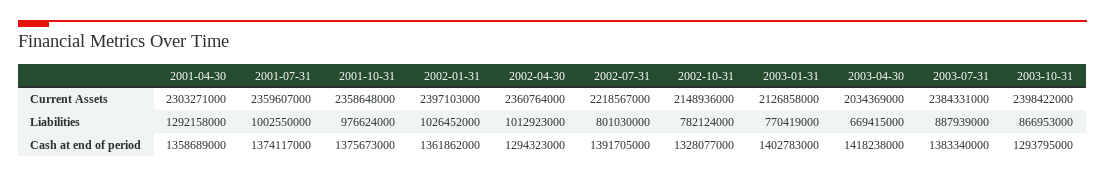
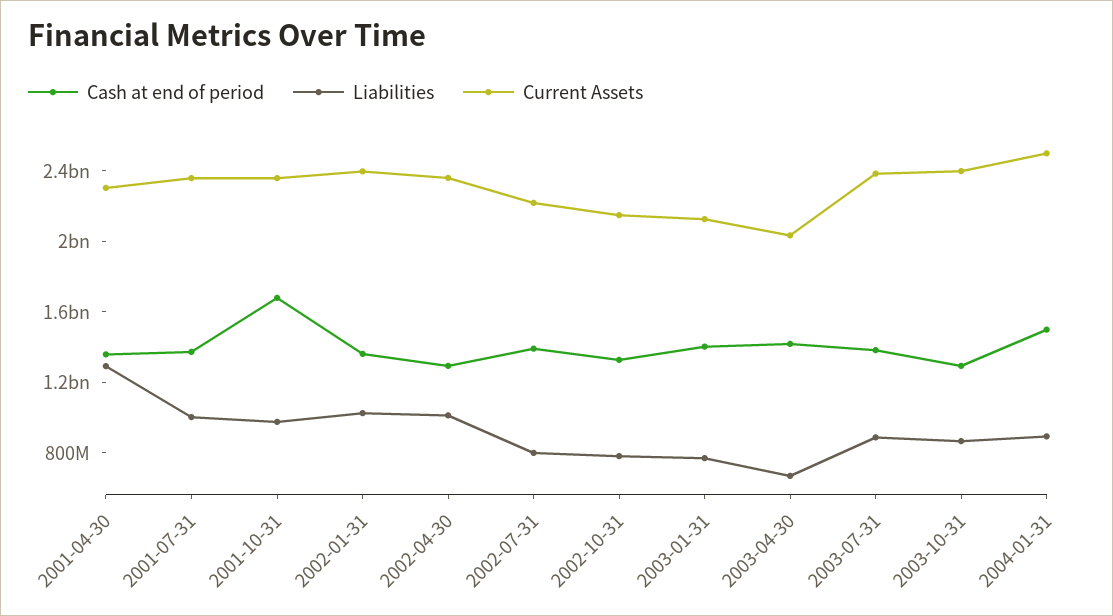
Cash at end of period, 2001-10-31: 1375673000 -> 1700000000
Cash at end of period, 2004-01-31: none -> 1500000000
Liabilities, 2004-01-31: none -> 900000000
Current Assets, 2004-01-31: none -> 2500000000

